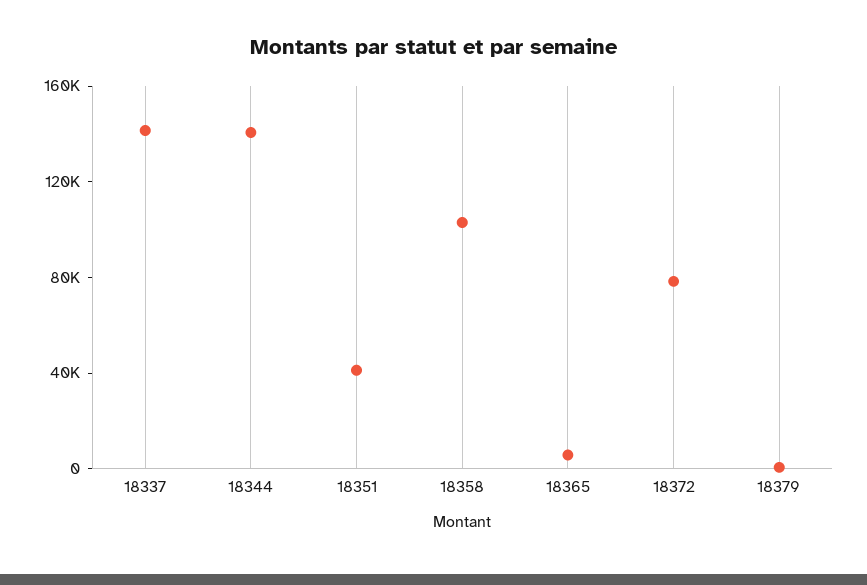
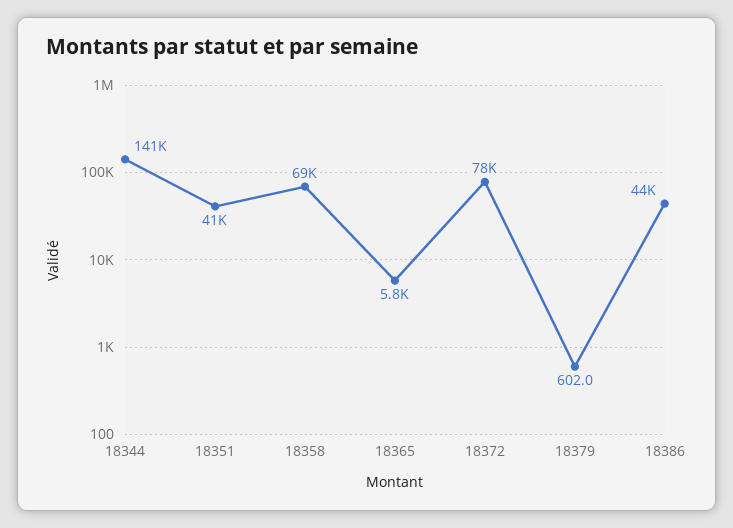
18337: 140000 -> none
18358: 100000 -> 69000
18386: none -> 44000

